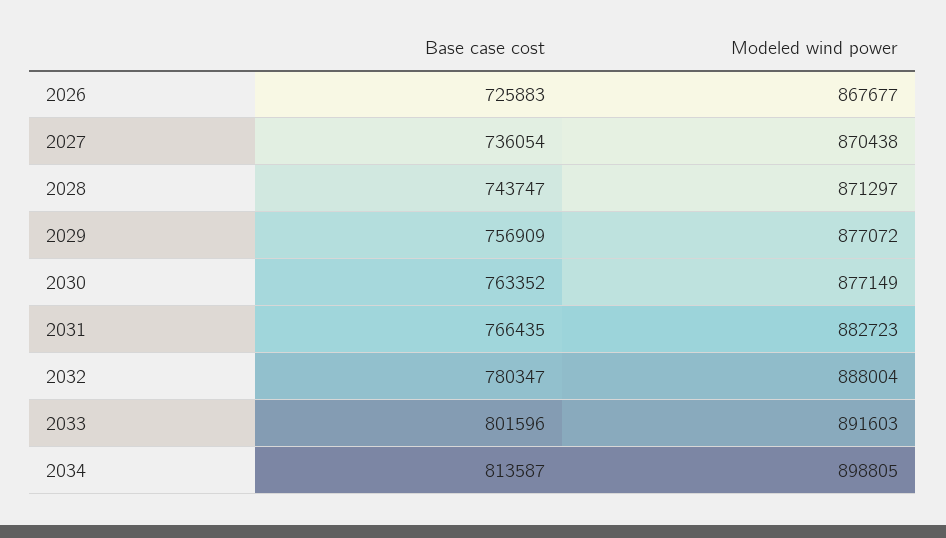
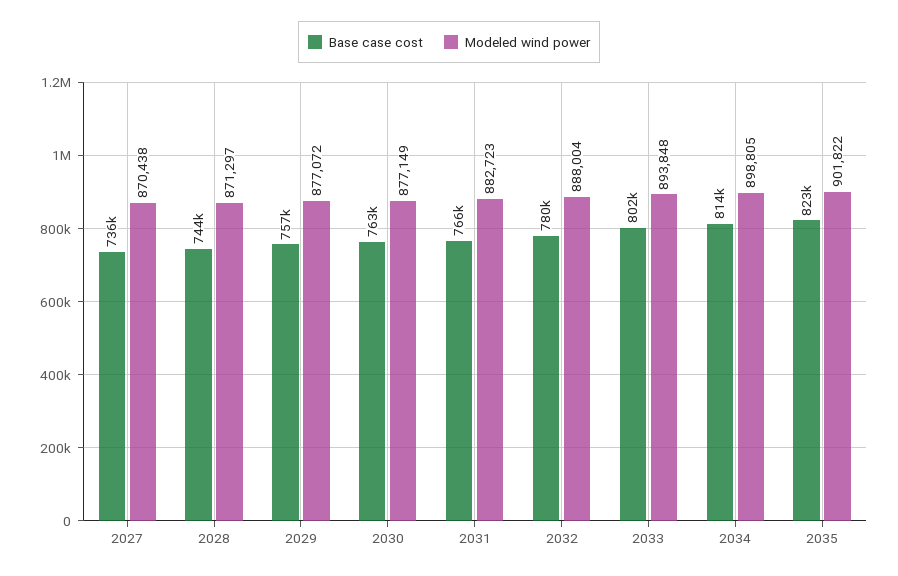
Base case cost, 2026: 725883 -> none
Modeled wind power, 2026: 867677 -> none
Modeled wind power, 2033: 891603 -> 893848
Base case cost, 2035: none -> 823000
Modeled wind power, 2035: none -> 901822

